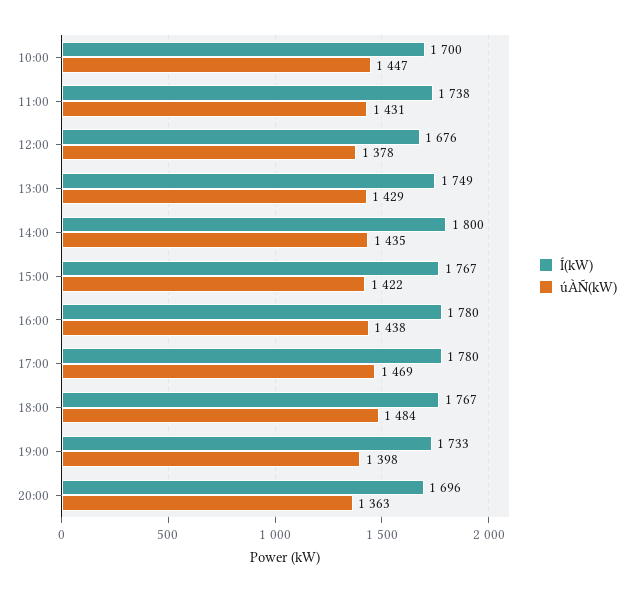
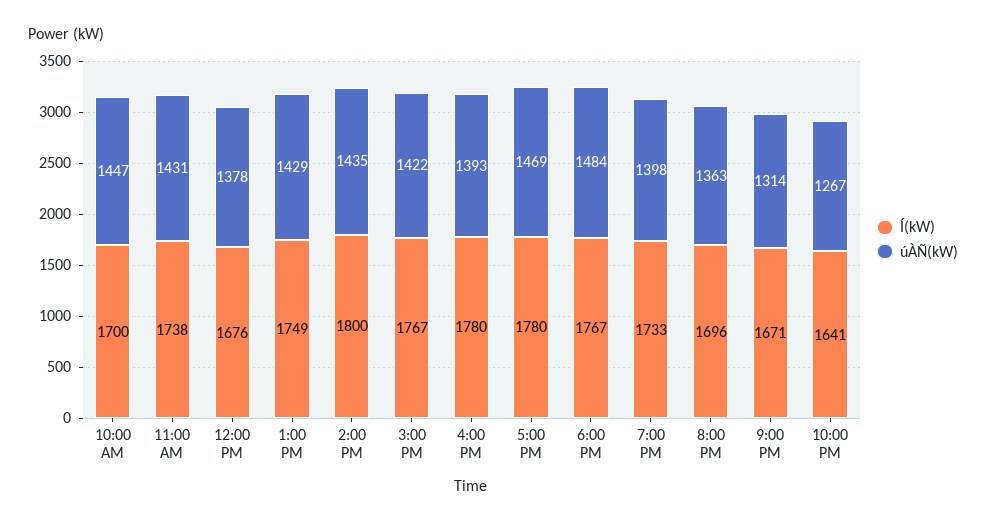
úÀÑ(kW), 16:00: 1438 -> 1393
Í(kW), 9:00 PM: none -> 1671
úÀÑ(kW), 9:00 PM: none -> 1314
Í(kW), 10:00 PM: none -> 1641
úÀÑ(kW), 10:00 PM: none -> 1267

